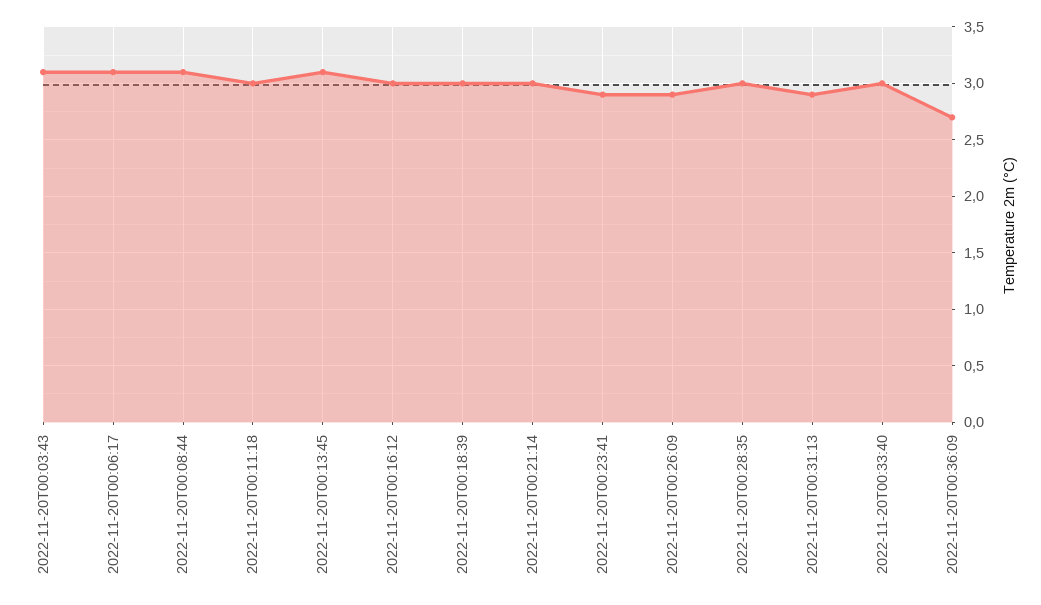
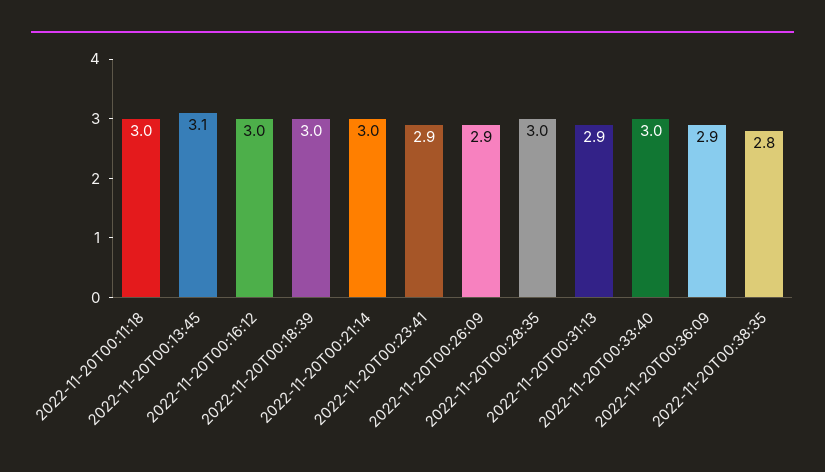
2022-11-20T00:03:43: 3.1 -> none
2022-11-20T00:06:17: 3.1 -> none
2022-11-20T00:08:44: 3.1 -> none
2022-11-20T00:36:09: 2.7 -> 2.9
2022-11-20T00:38:35: none -> 2.8

